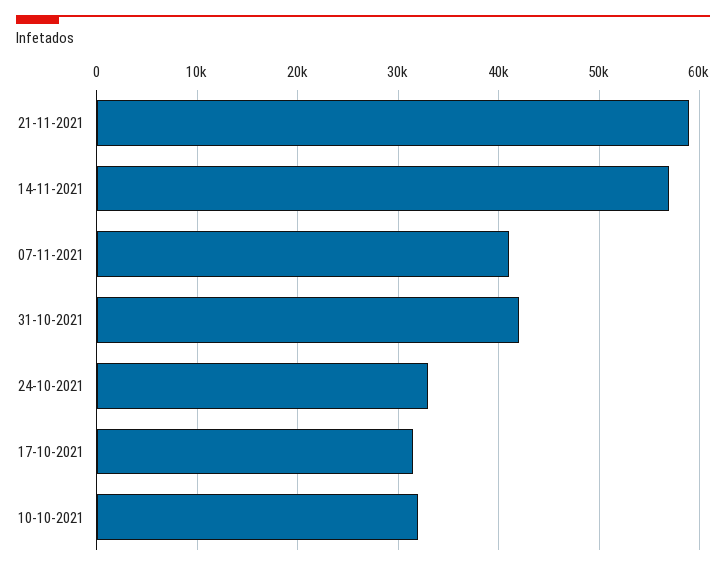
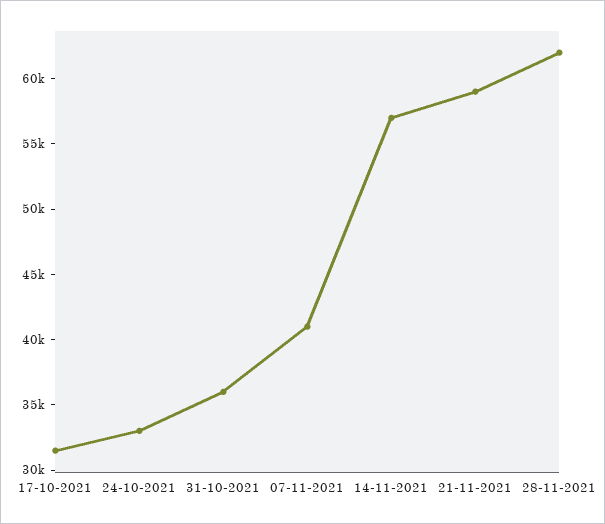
31-10-2021: 42000 -> 36000
10-10-2021: 32000 -> none
28-11-2021: none -> 62000

